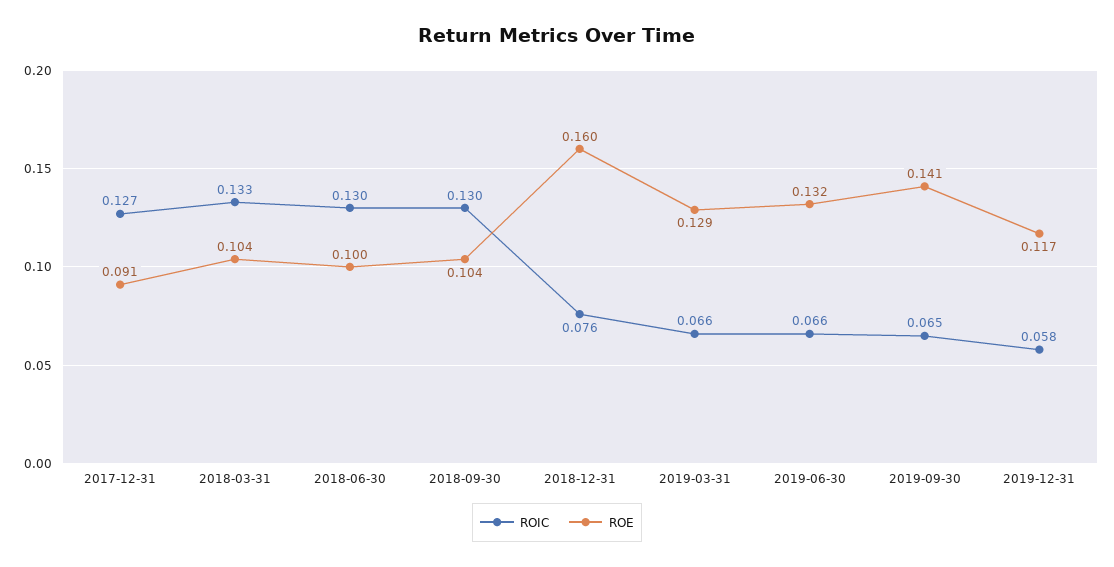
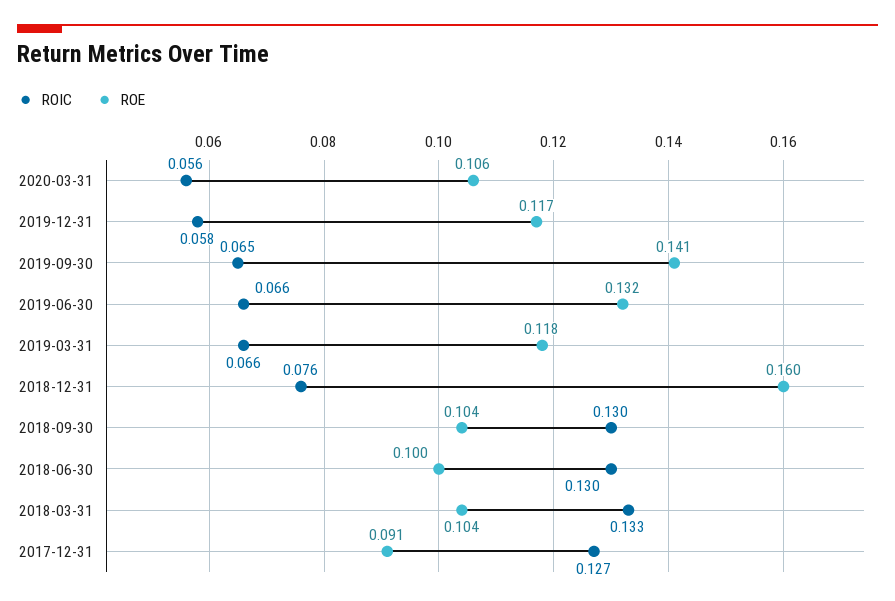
ROE, 2019-03-31: 0.129 -> 0.118
ROIC, 2020-03-31: none -> 0.056
ROE, 2020-03-31: none -> 0.106

